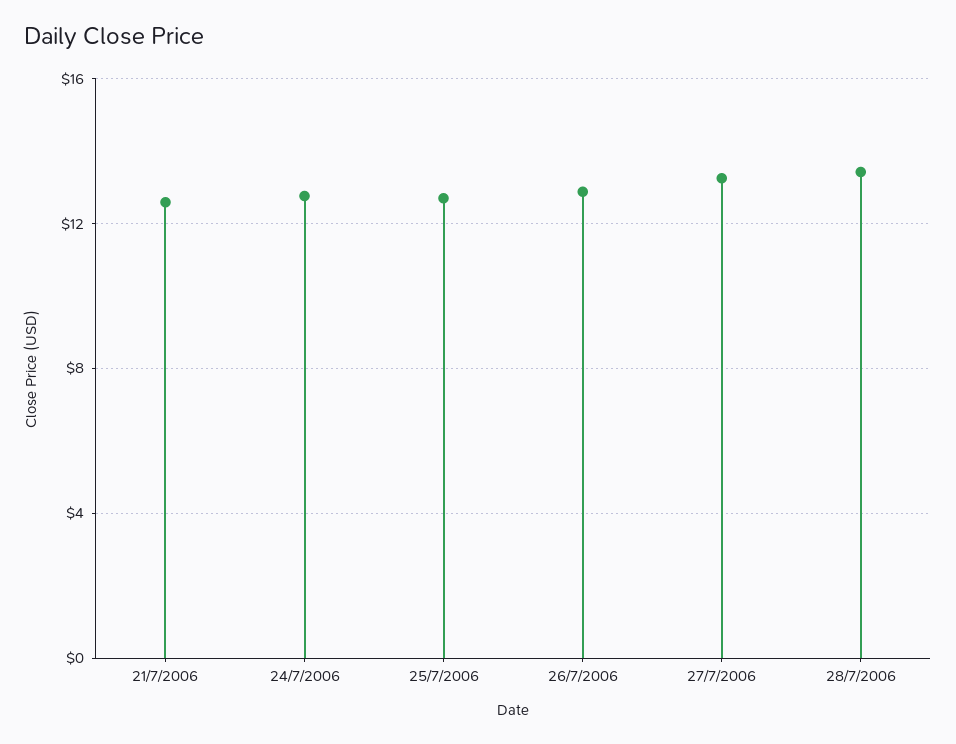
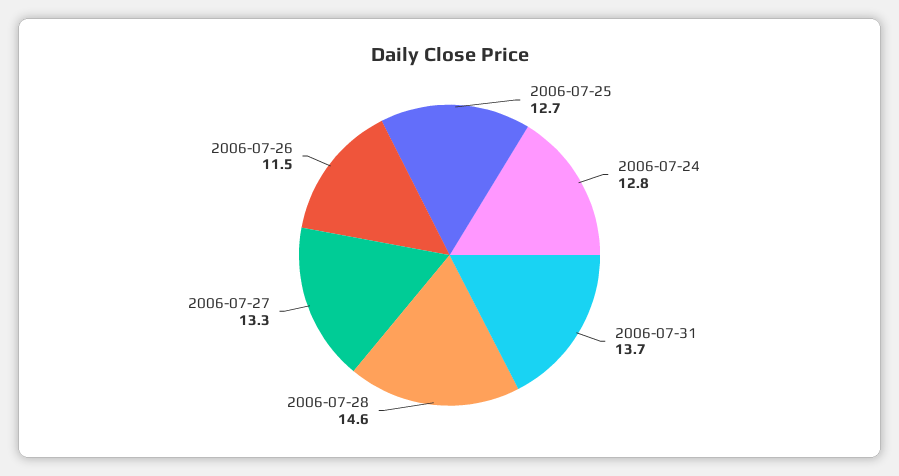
21/7/2006: 12.5 -> none
26/7/2006: 13 -> 11.5
28/7/2006: 13.5 -> 14.6
2006-07-31: none -> 13.7

